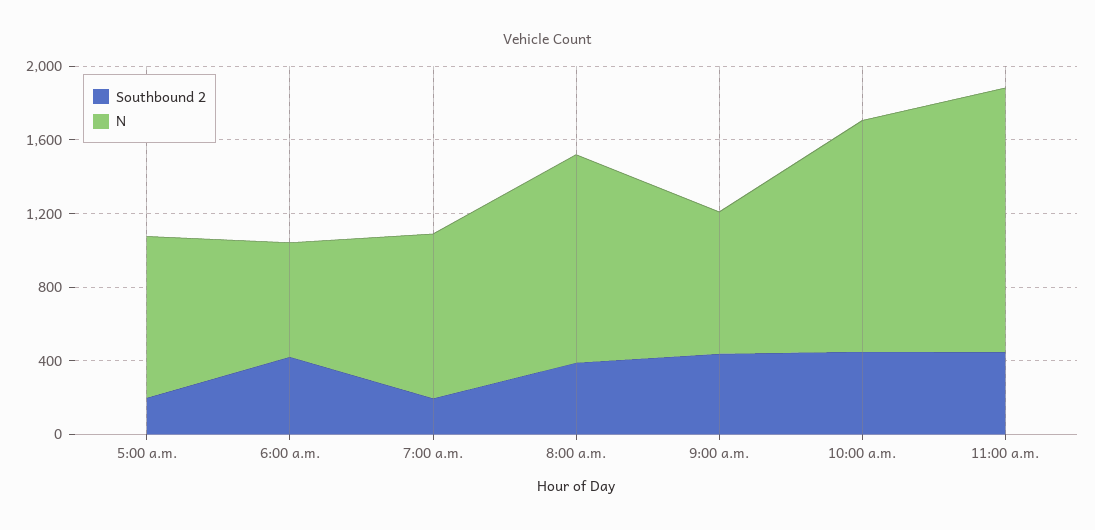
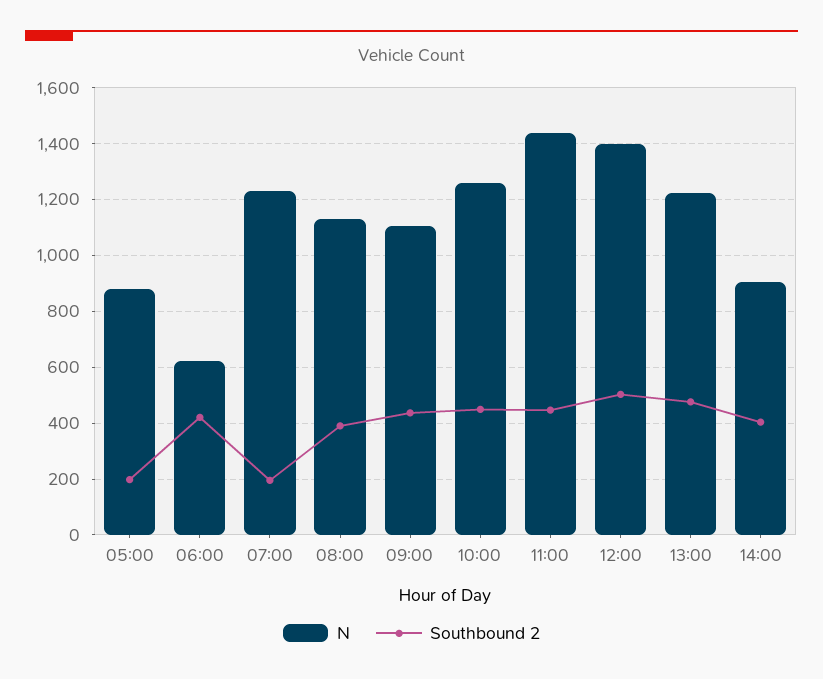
N, 7:00 a.m.: 900 -> 1225
N, 9:00 a.m.: 800 -> 1100
N, 12:00: none -> 1400
Southbound 2, 12:00: none -> 500
N, 13:00: none -> 1225
Southbound 2, 13:00: none -> 475
N, 14:00: none -> 900
Southbound 2, 14:00: none -> 400

